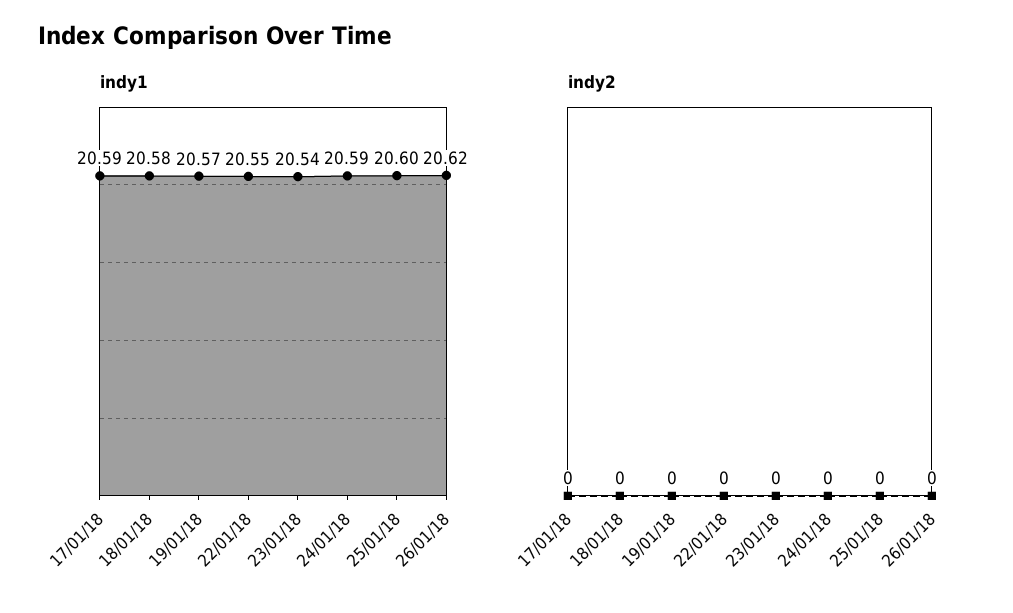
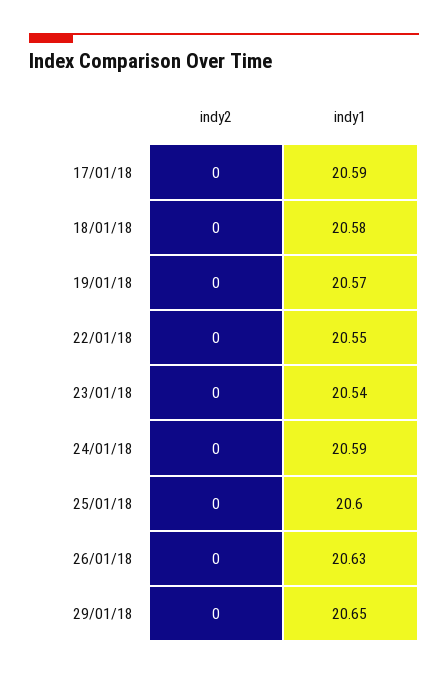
indy1, 26/01/18: 20.62 -> 20.63
indy2, 29/01/18: none -> 0
indy1, 29/01/18: none -> 20.65

